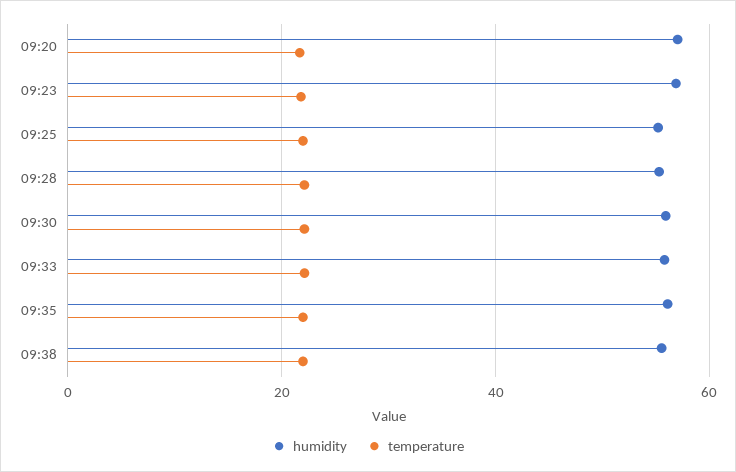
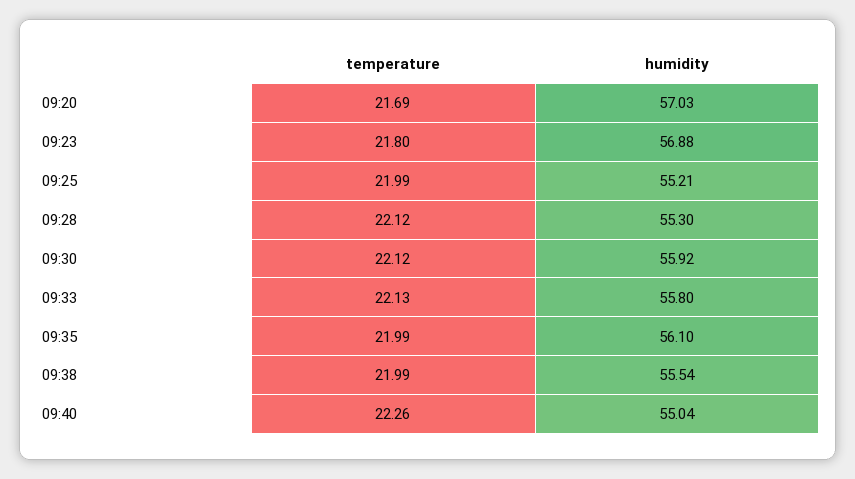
temperature, 09:40: none -> 22.26
humidity, 09:40: none -> 55.04

